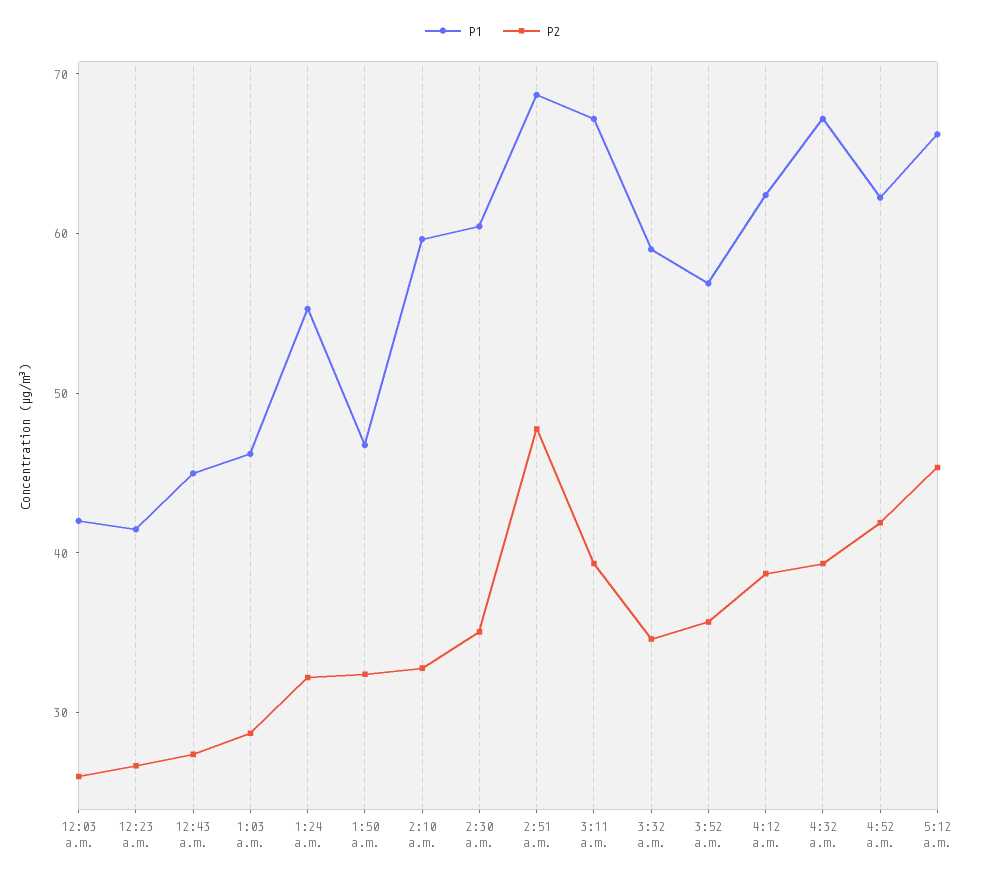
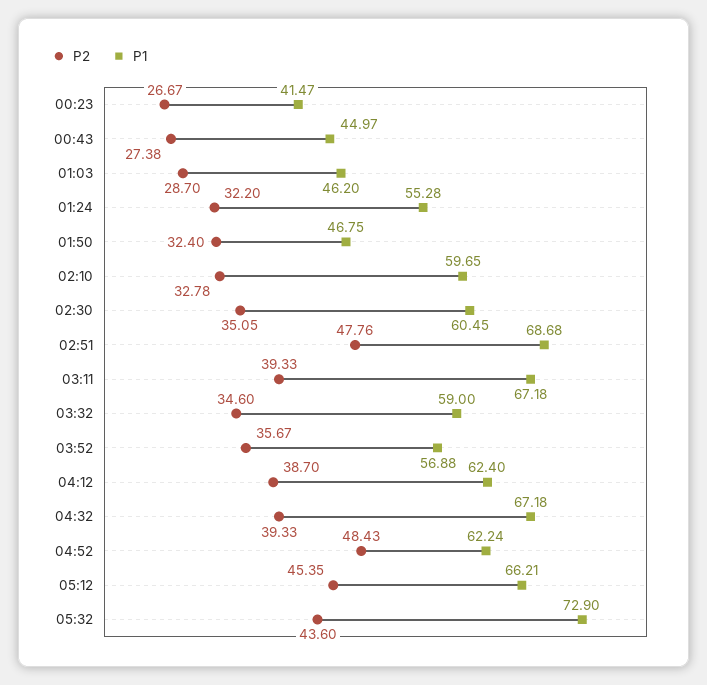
P1, 12:03 a.m.: 42 -> none
P2, 12:03 a.m.: 26 -> none
P2, 4:52 a.m.: 42 -> 48.43
P2, 05:32: none -> 43.6
P1, 05:32: none -> 72.9

